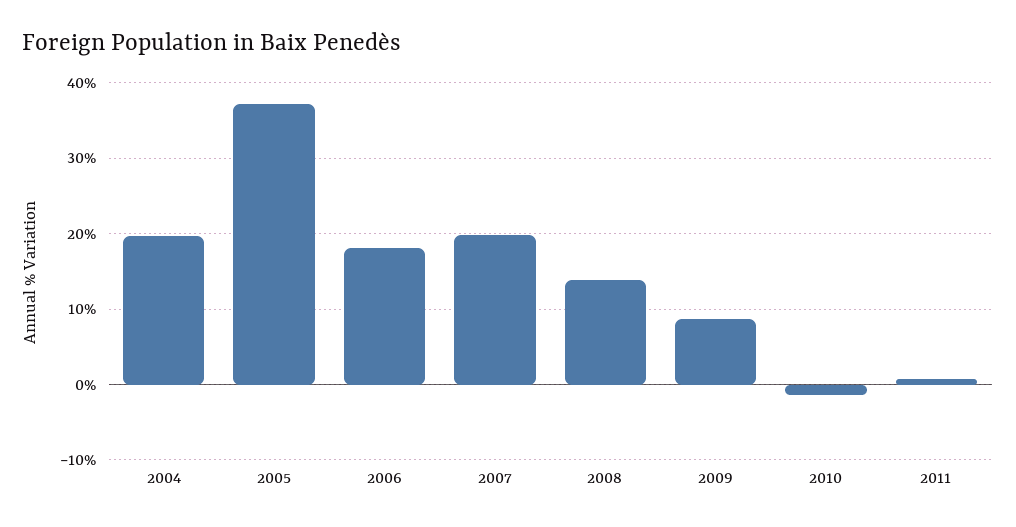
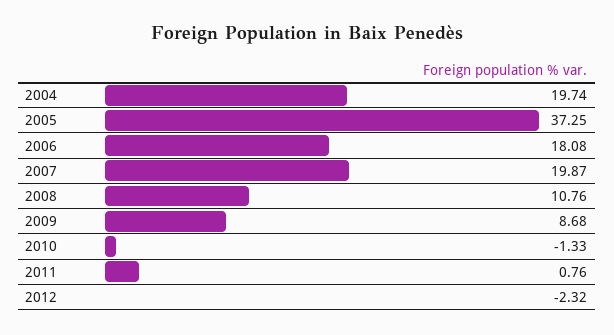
2008: 14 -> 10.76
2012: none -> -2.32

